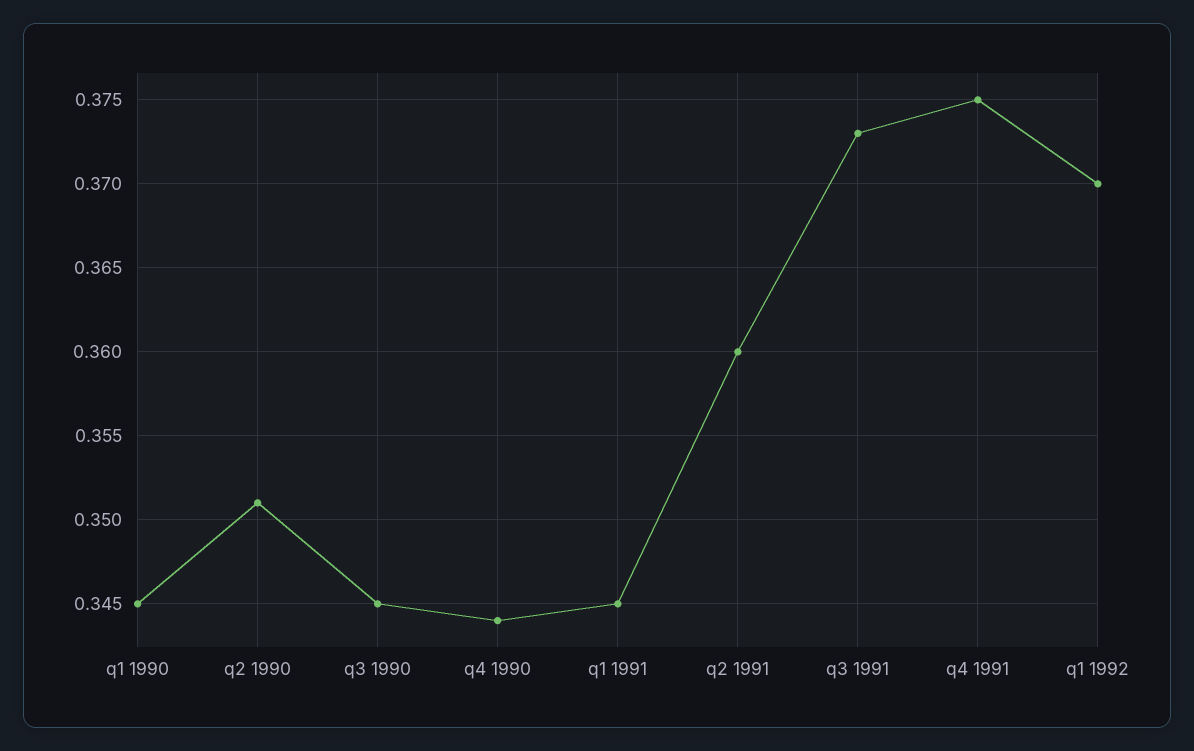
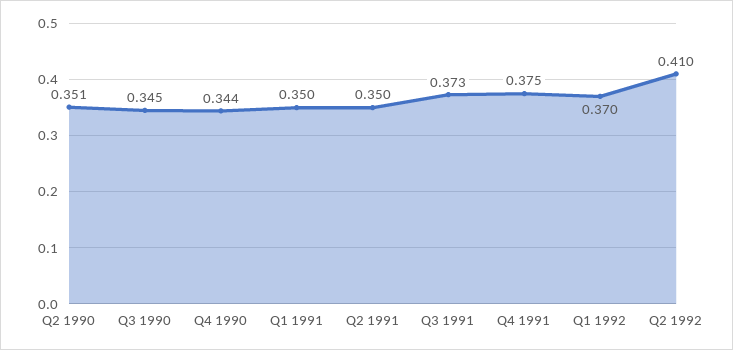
q1 1990: 0.345 -> none
q1 1991: 0.345 -> 0.35
q2 1991: 0.36 -> 0.35
Q2 1992: none -> 0.41

